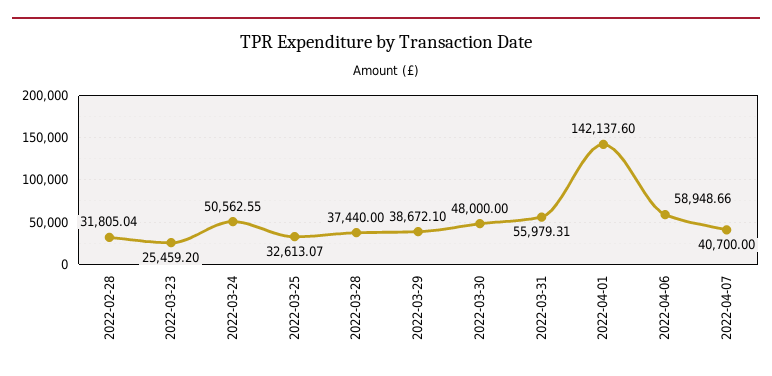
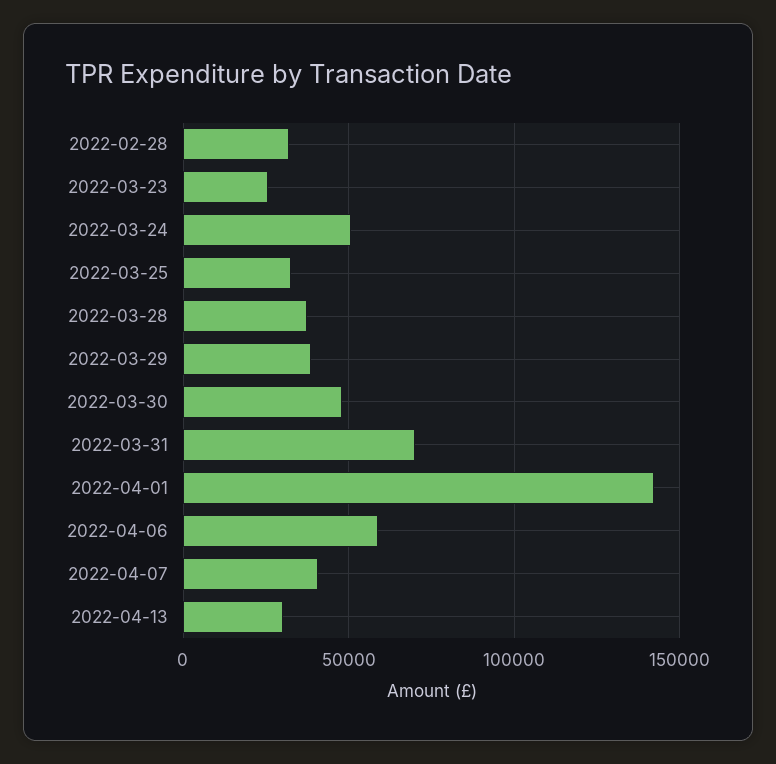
2022-03-31: 55979.31 -> 70000
2022-04-13: none -> 30000

